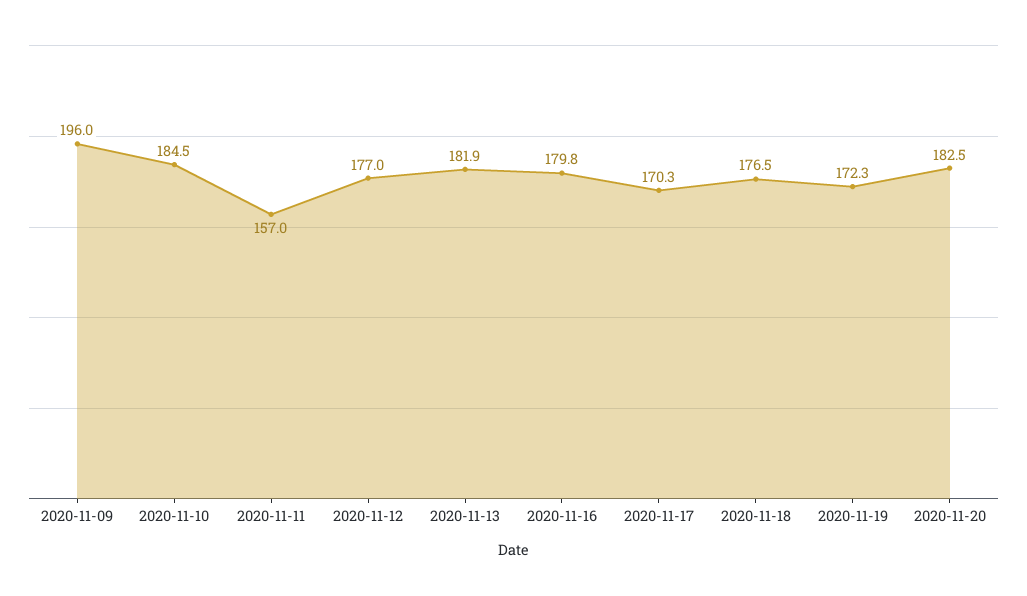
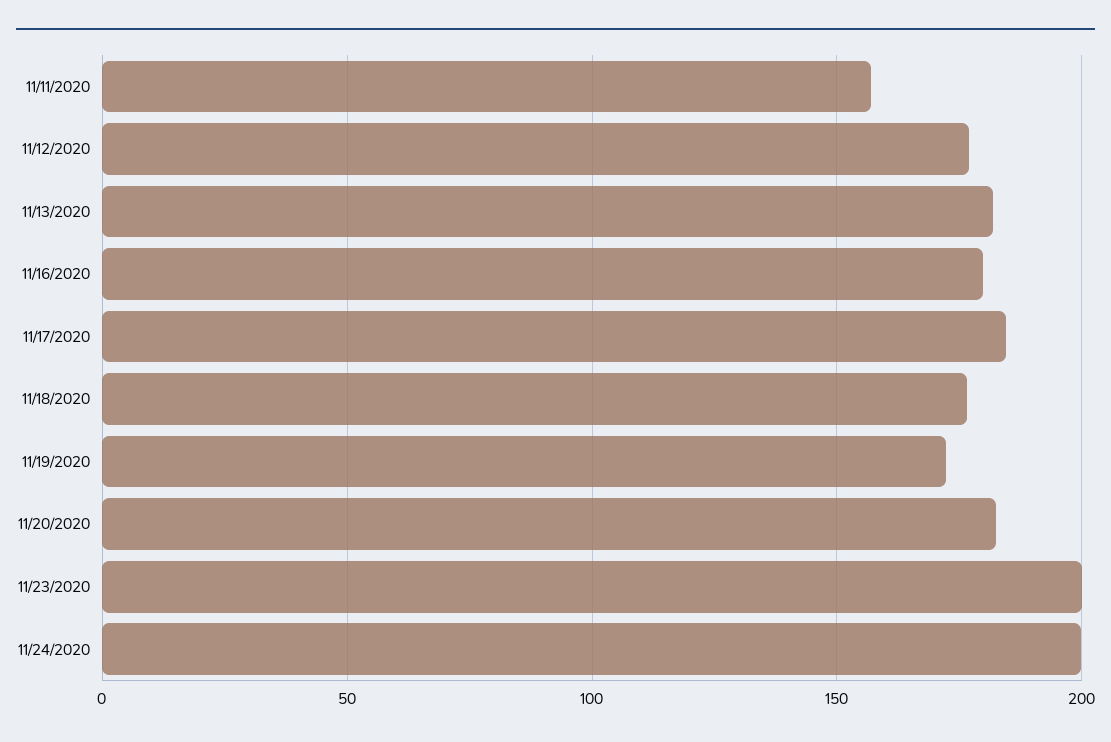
2020-11-09: 196 -> none
2020-11-10: 184.5 -> none
2020-11-17: 170.3 -> 185
11/23/2020: none -> 200
11/24/2020: none -> 200

